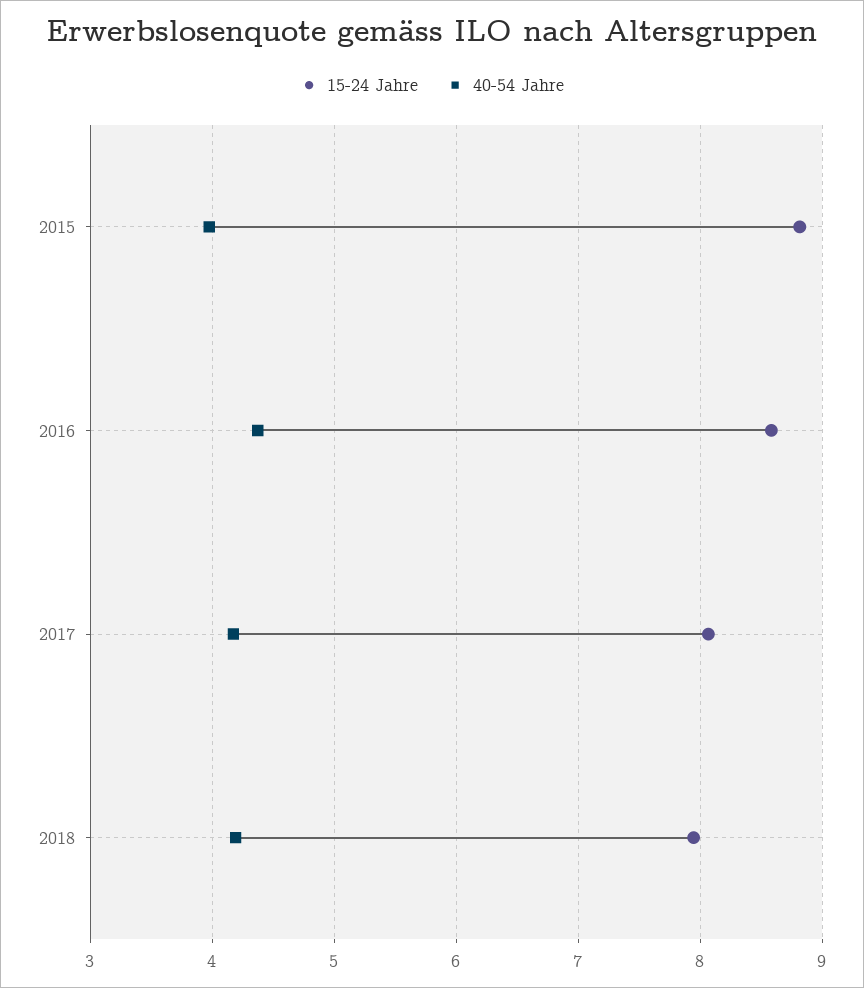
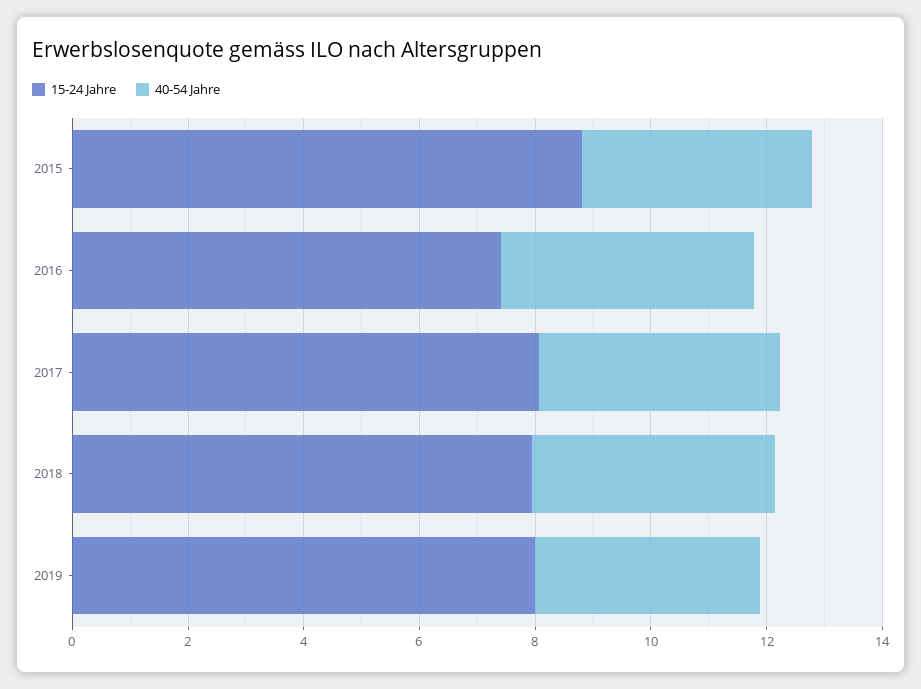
15-24 Jahre, 2016: 8.6 -> 7.5
15-24 Jahre, 2019: none -> 8
40-54 Jahre, 2019: none -> 4

